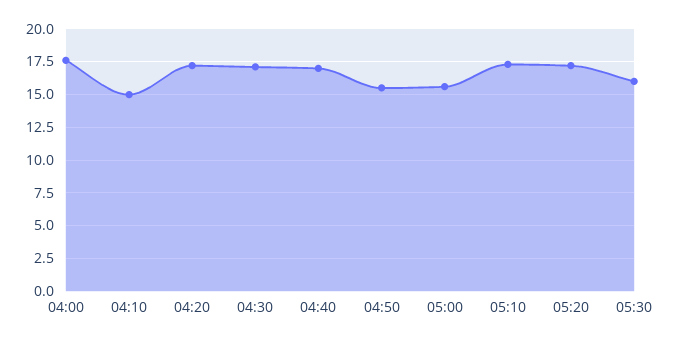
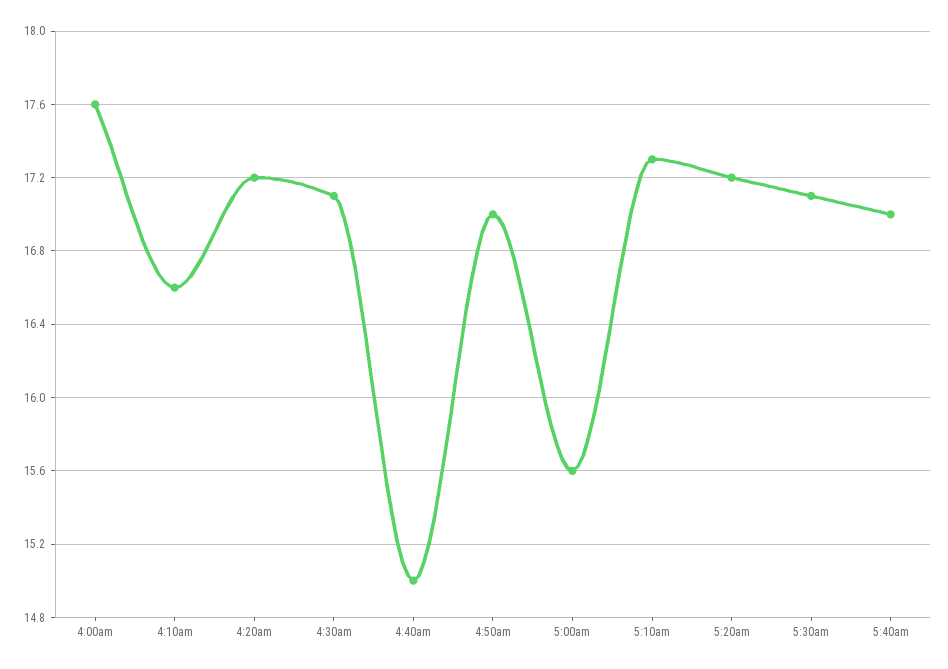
04:10: 15 -> 16.6
04:40: 17 -> 15
04:50: 15.5 -> 17
05:30: 16 -> 17.1
5:40am: none -> 17

